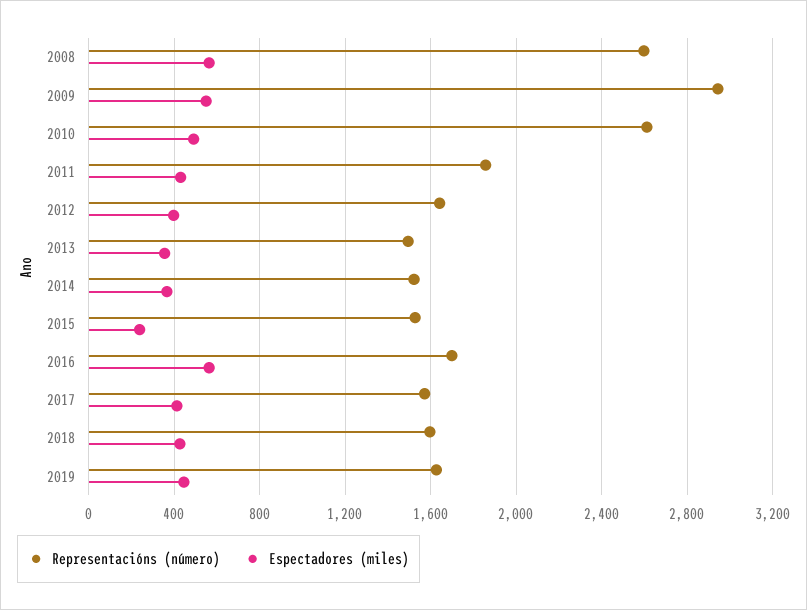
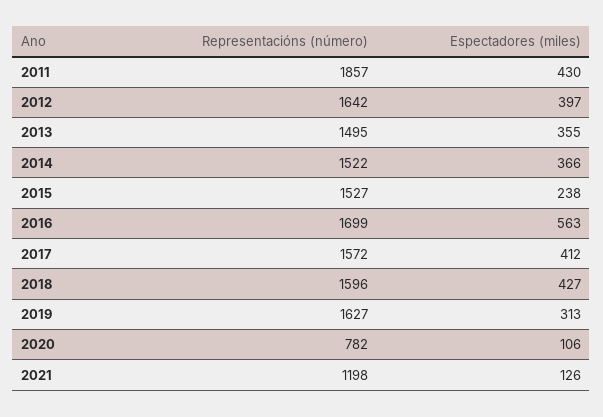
Representacións (número), 2008: 2600 -> none
Espectadores (miles), 2008: 550 -> none
Representacións (número), 2009: 2950 -> none
Espectadores (miles), 2009: 550 -> none
Representacións (número), 2010: 2600 -> none
Espectadores (miles), 2010: 500 -> none
Espectadores (miles), 2019: 450 -> 313
Representacións (número), 2020: none -> 782
Espectadores (miles), 2020: none -> 106
Representacións (número), 2021: none -> 1198
Espectadores (miles), 2021: none -> 126

